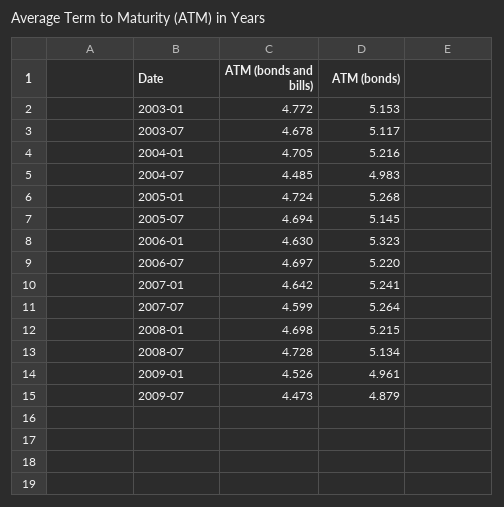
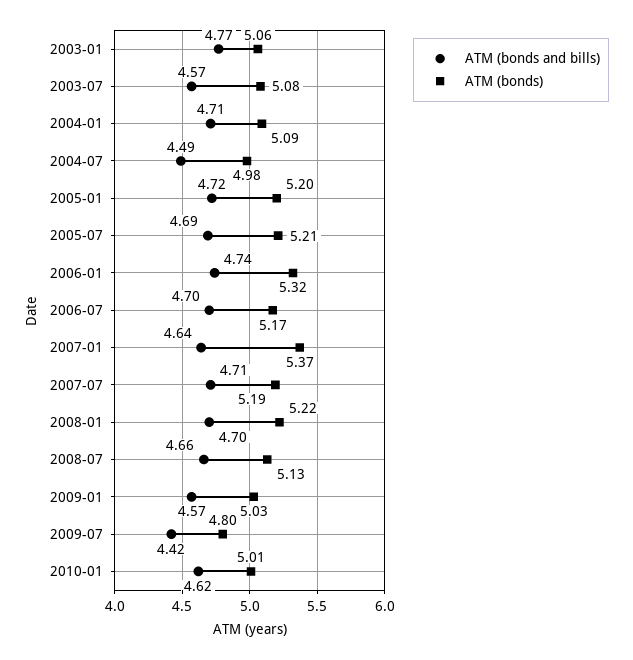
ATM (bonds), 2003-01: 5.153 -> 5.06
ATM (bonds and bills), 2003-07: 4.678 -> 4.57
ATM (bonds), 2003-07: 5.117 -> 5.08
ATM (bonds), 2004-01: 5.216 -> 5.09
ATM (bonds), 2005-01: 5.268 -> 5.2
ATM (bonds), 2005-07: 5.145 -> 5.21
ATM (bonds and bills), 2006-01: 4.63 -> 4.74
ATM (bonds), 2006-07: 5.22 -> 5.17
ATM (bonds), 2007-01: 5.241 -> 5.37
ATM (bonds and bills), 2007-07: 4.599 -> 4.71
ATM (bonds), 2007-07: 5.264 -> 5.19
ATM (bonds and bills), 2008-07: 4.728 -> 4.66
ATM (bonds and bills), 2009-01: 4.526 -> 4.57
ATM (bonds), 2009-01: 4.961 -> 5.03
ATM (bonds and bills), 2009-07: 4.473 -> 4.42
ATM (bonds), 2009-07: 4.879 -> 4.8
ATM (bonds and bills), 2010-01: none -> 4.62
ATM (bonds), 2010-01: none -> 5.01

